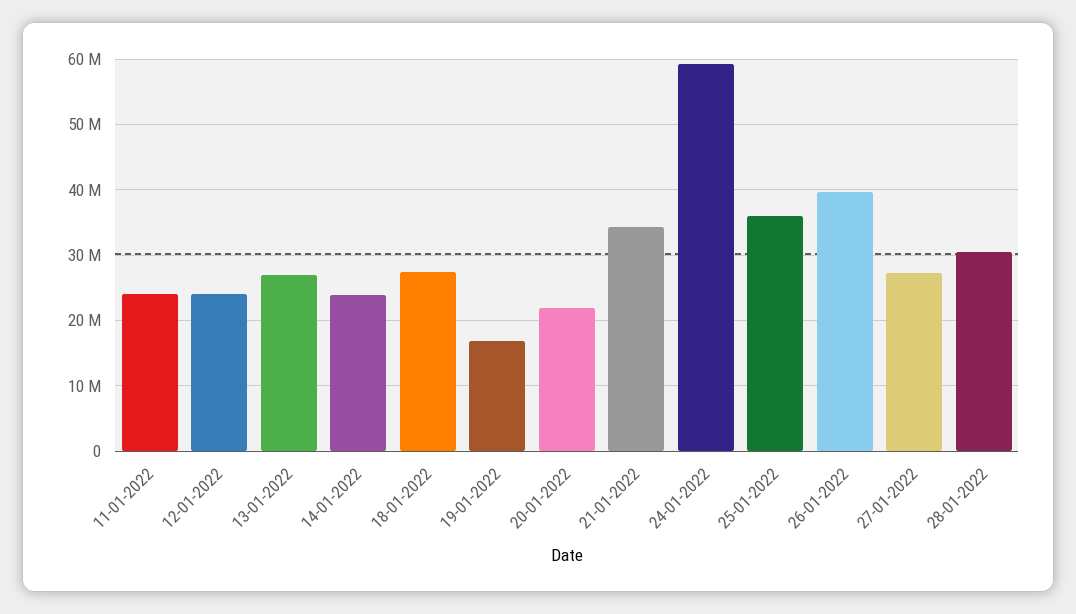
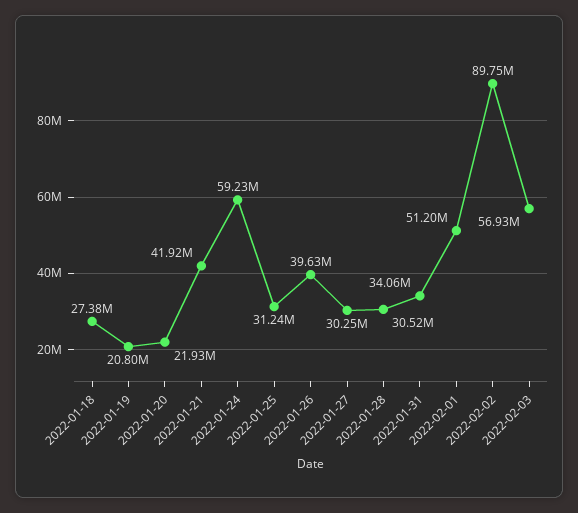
11-01-2022: 24000000 -> none
12-01-2022: 24000000 -> none
13-01-2022: 27000000 -> none
14-01-2022: 24000000 -> none
19-01-2022: 17000000 -> 20800000
21-01-2022: 34000000 -> 41920000
25-01-2022: 36000000 -> 31240000
27-01-2022: 27000000 -> 30250000
2022-01-31: none -> 34060000
2022-02-01: none -> 51200000
2022-02-02: none -> 89750000
2022-02-03: none -> 56930000

